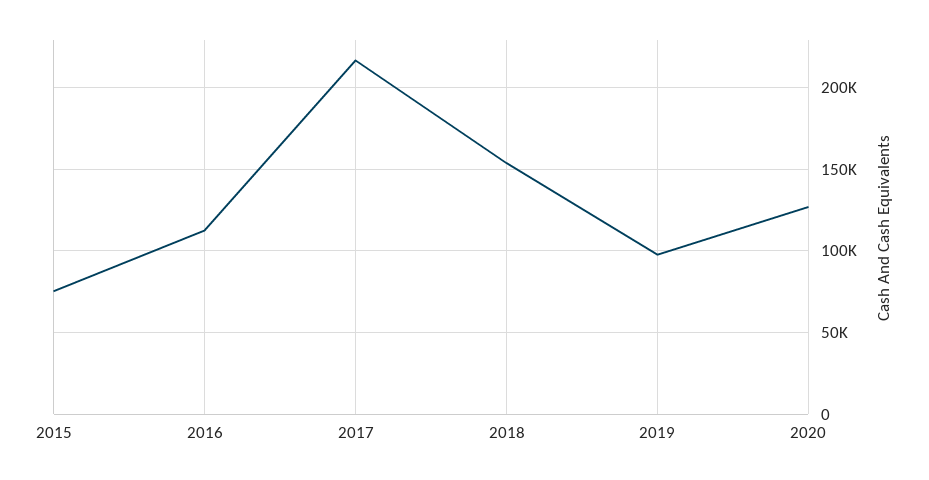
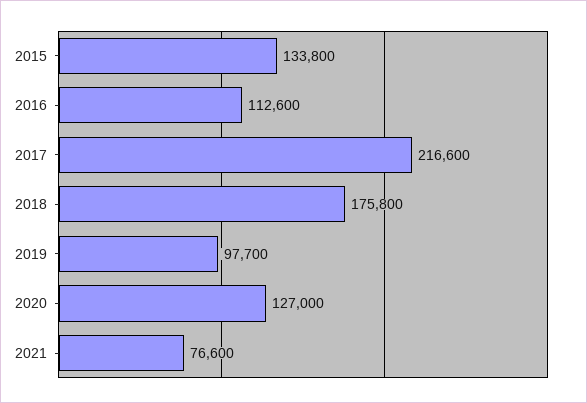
2015: 75000 -> 133800
2018: 155000 -> 175800
2021: none -> 76600

